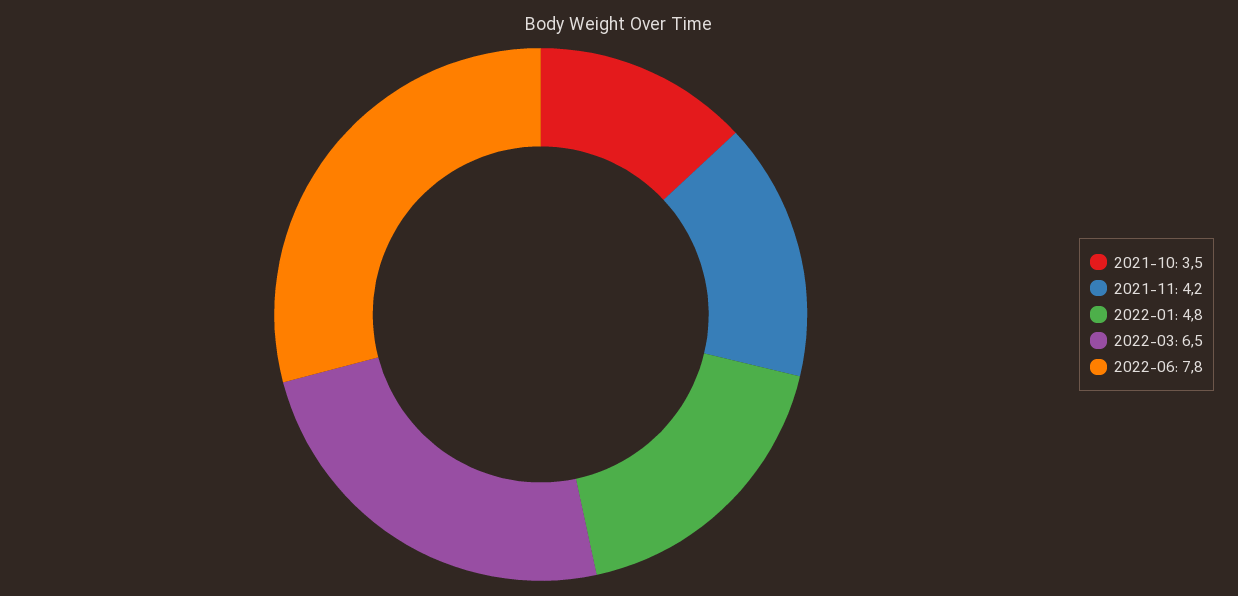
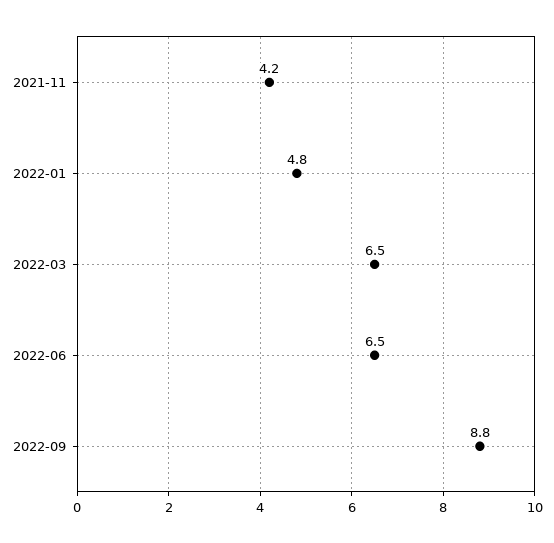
2021-10: 3.5 -> none
2022-06: 7.8 -> 6.5
2022-09: none -> 8.8

